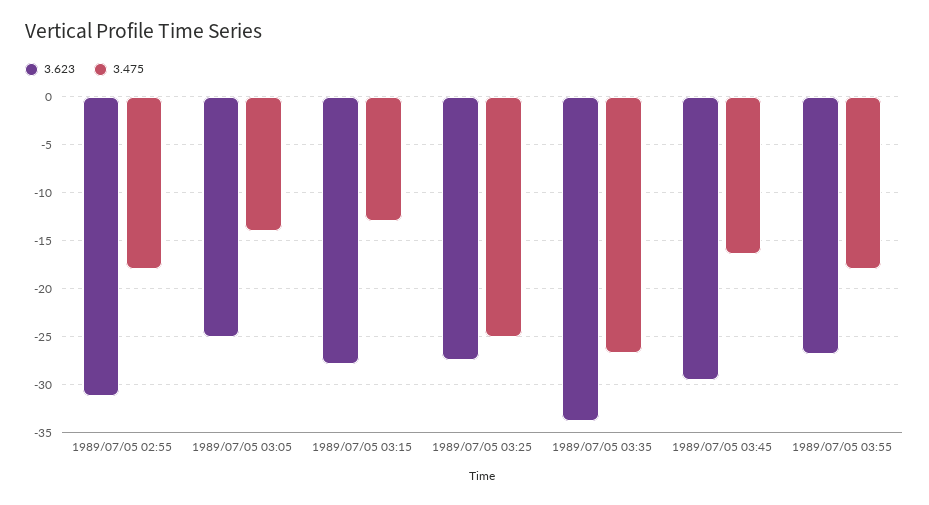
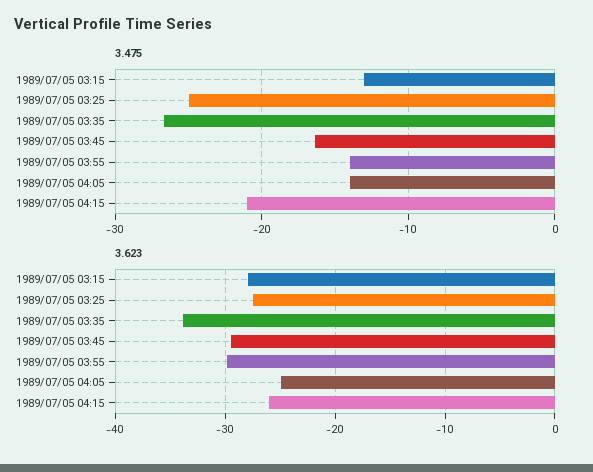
3.623, 1989/07/05 02:55: -31 -> none
3.475, 1989/07/05 02:55: -18 -> none
3.623, 1989/07/05 03:05: -25 -> none
3.475, 1989/07/05 03:05: -14 -> none
3.623, 1989/07/05 03:55: -27 -> -30
3.475, 1989/07/05 03:55: -18 -> -14
3.475, 1989/07/05 04:05: none -> -14
3.475, 1989/07/05 04:15: none -> -21
3.623, 1989/07/05 04:05: none -> -25
3.623, 1989/07/05 04:15: none -> -26

